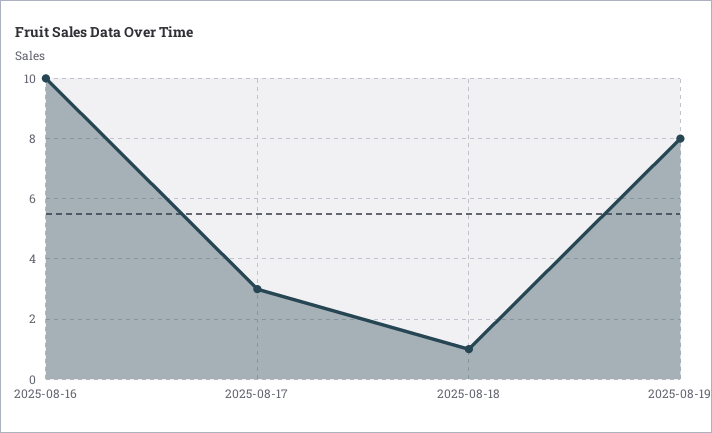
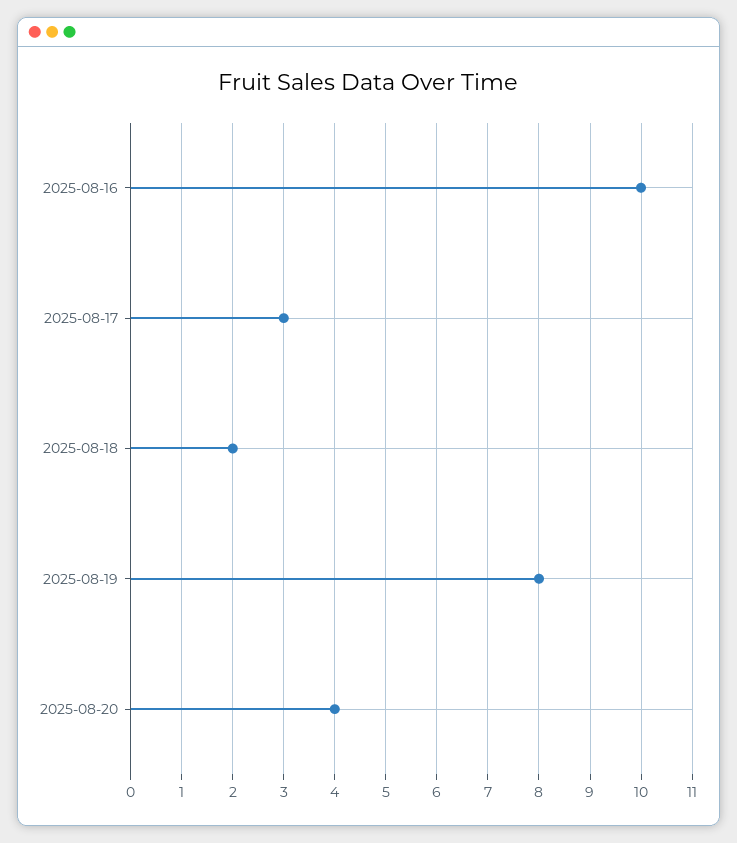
2025-08-18: 1 -> 2
2025-08-20: none -> 4

